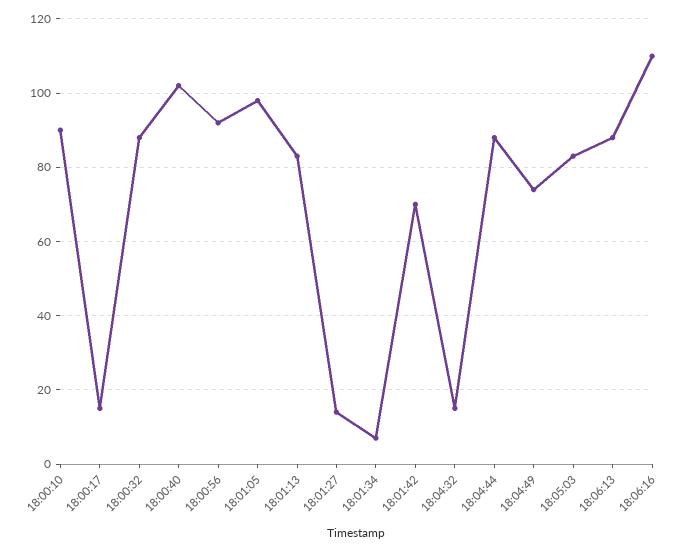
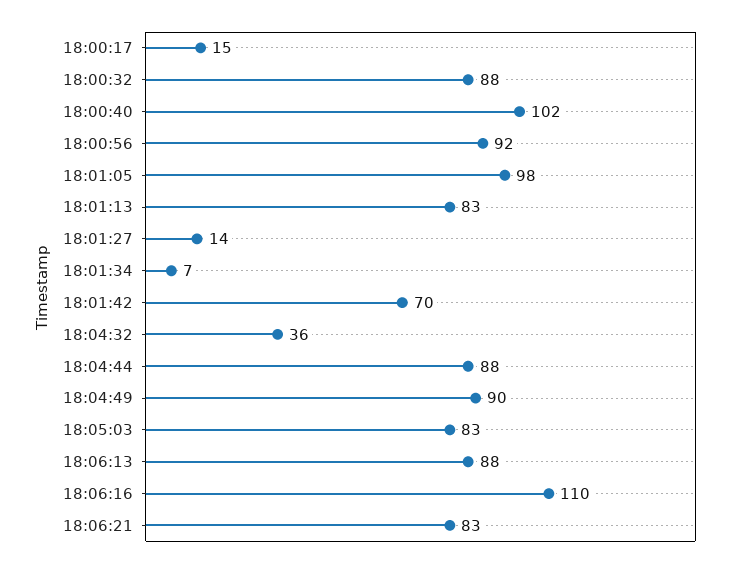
18:00:10: 90 -> none
18:04:32: 15 -> 36
18:04:49: 75 -> 90
18:06:21: none -> 83

